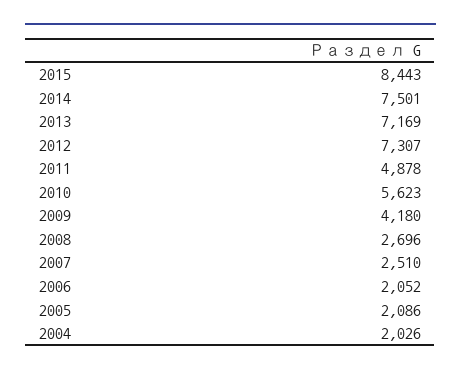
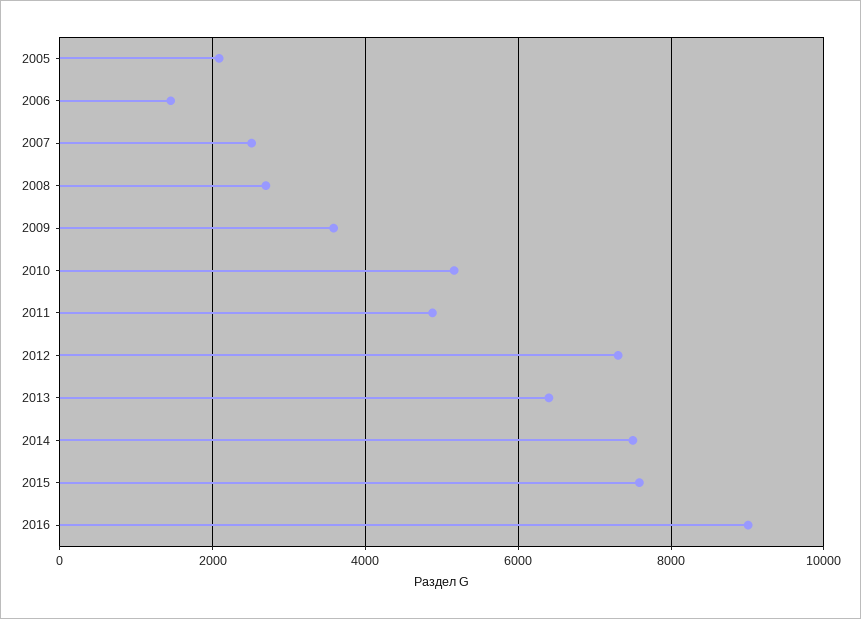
2015: 8443 -> 7600
2013: 7169 -> 6400
2010: 5623 -> 5200
2009: 4180 -> 3600
2006: 2052 -> 1400
2004: 2026 -> none
2016: none -> 9000

